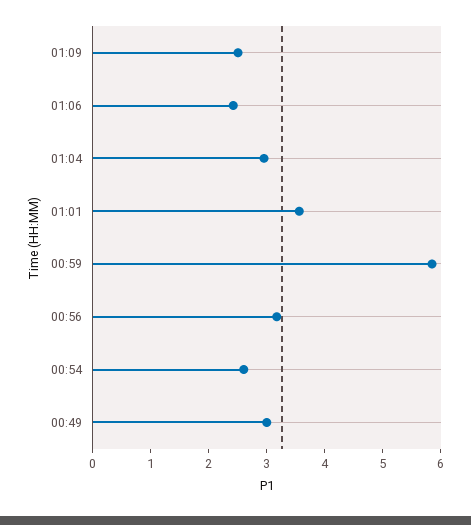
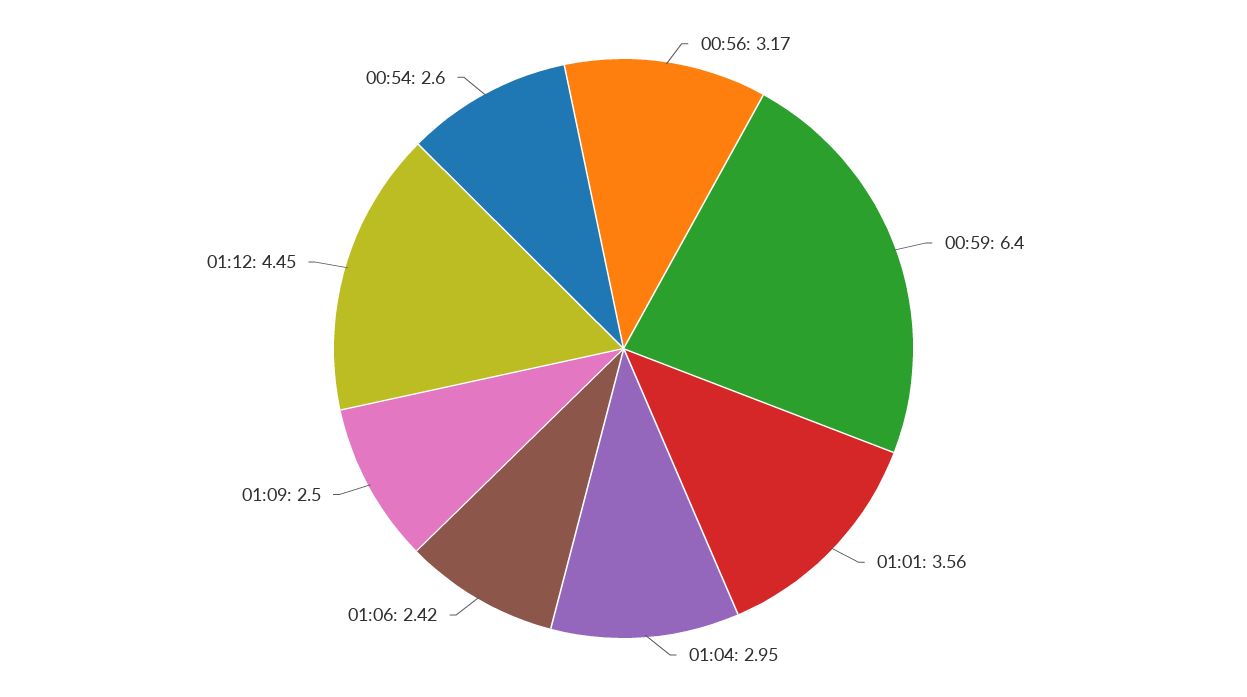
00:59: 5.8 -> 6.4
00:49: 3 -> none
01:12: none -> 4.45

